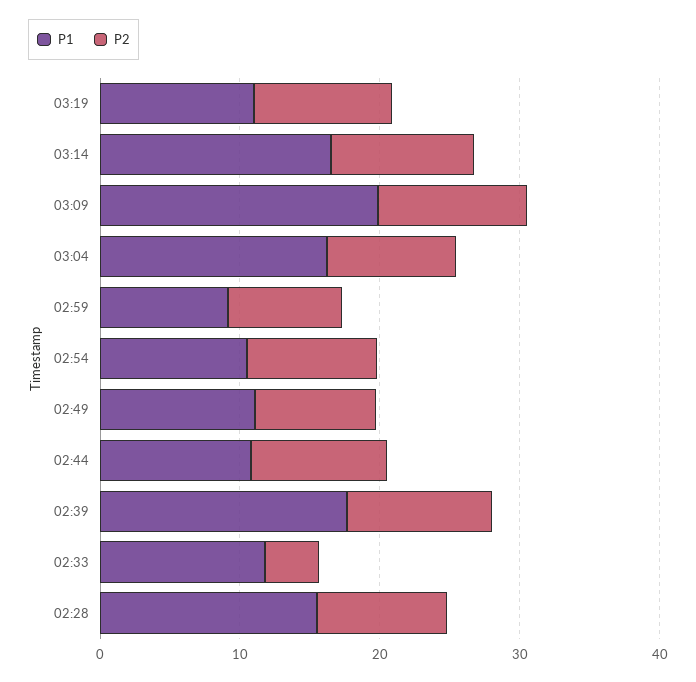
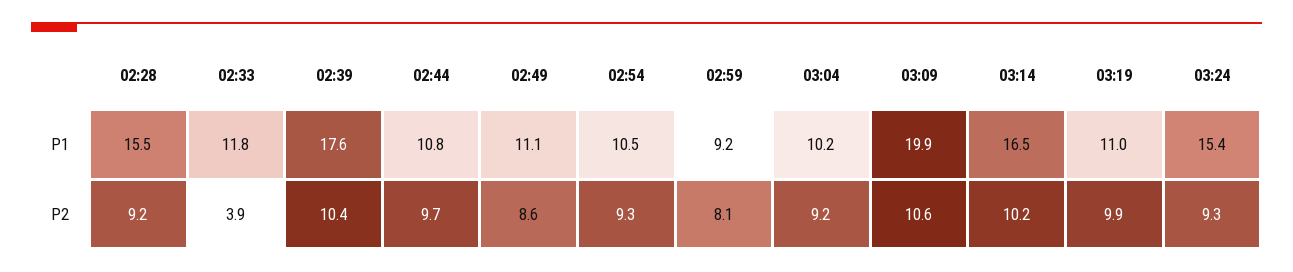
P1, 03:04: 16 -> 10.2
P1, 03:24: none -> 15.4
P2, 03:24: none -> 9.3

